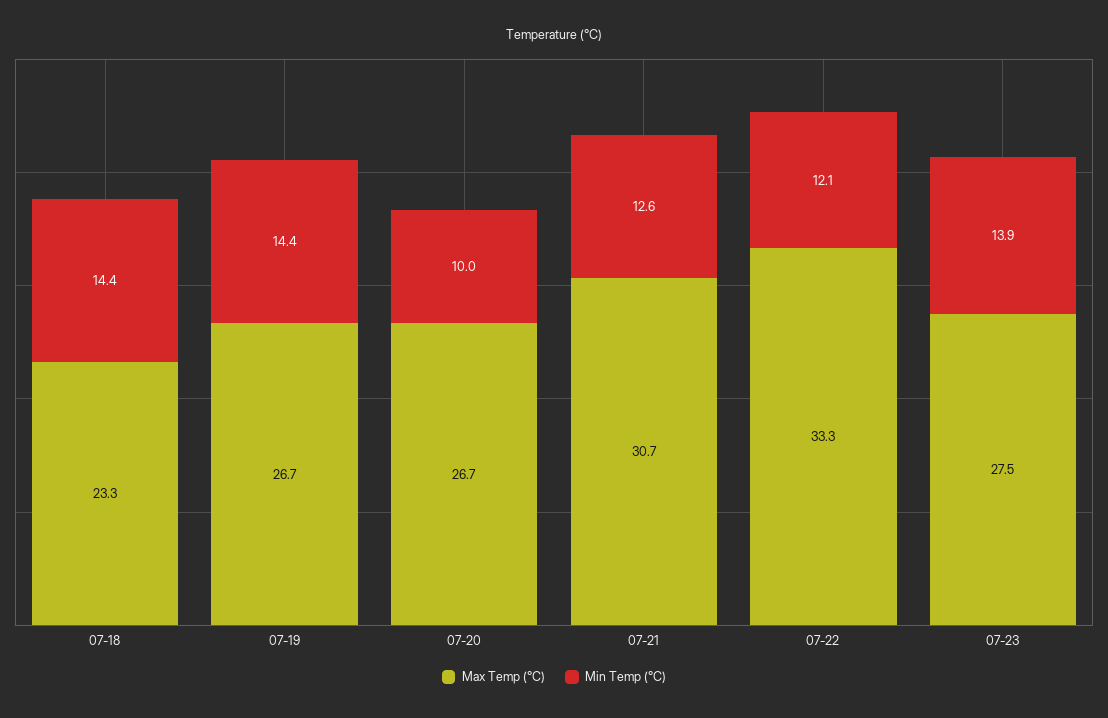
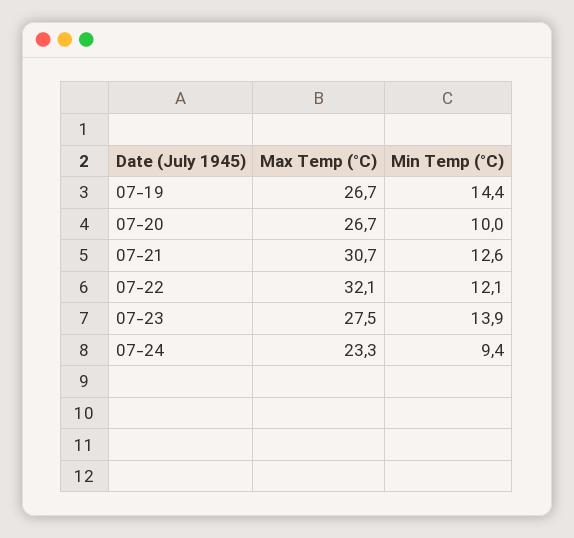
Max Temp (°C), 07-18: 23.3 -> none
Min Temp (°C), 07-18: 14.4 -> none
Max Temp (°C), 07-22: 33.3 -> 32.1
Max Temp (°C), 07-24: none -> 23.3
Min Temp (°C), 07-24: none -> 9.4

